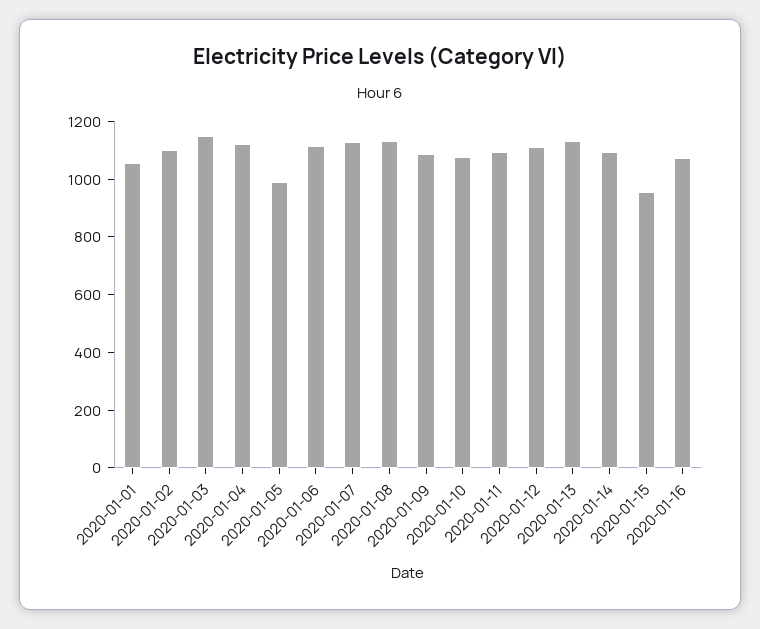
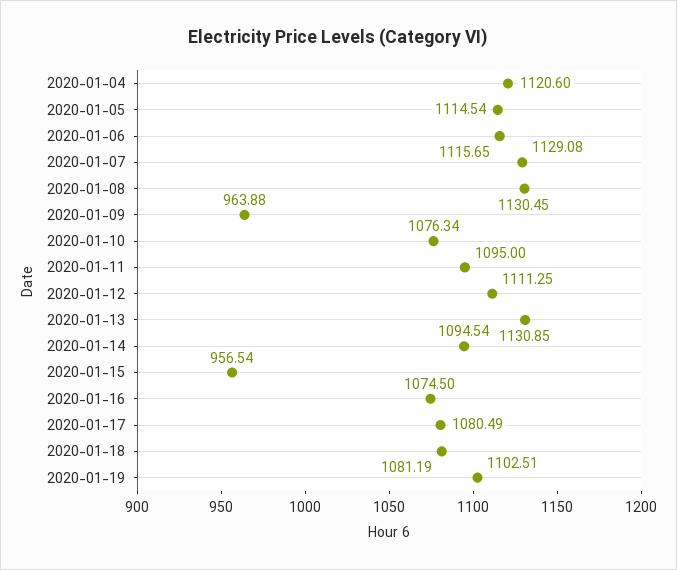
2020-01-01: 1050 -> none
2020-01-02: 1100 -> none
2020-01-03: 1150 -> none
2020-01-05: 1000 -> 1114.54
2020-01-09: 1100 -> 963.88
2020-01-17: none -> 1080.49
2020-01-18: none -> 1081.19
2020-01-19: none -> 1102.51

